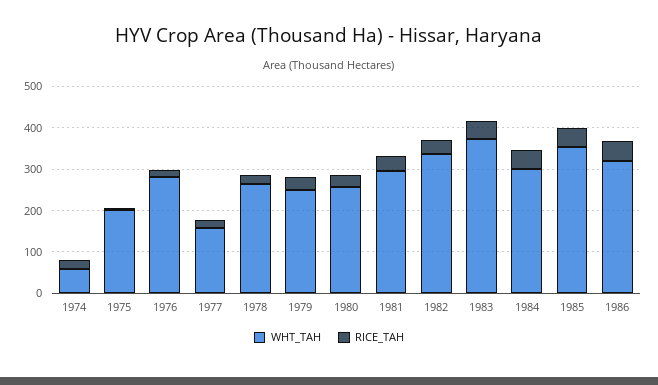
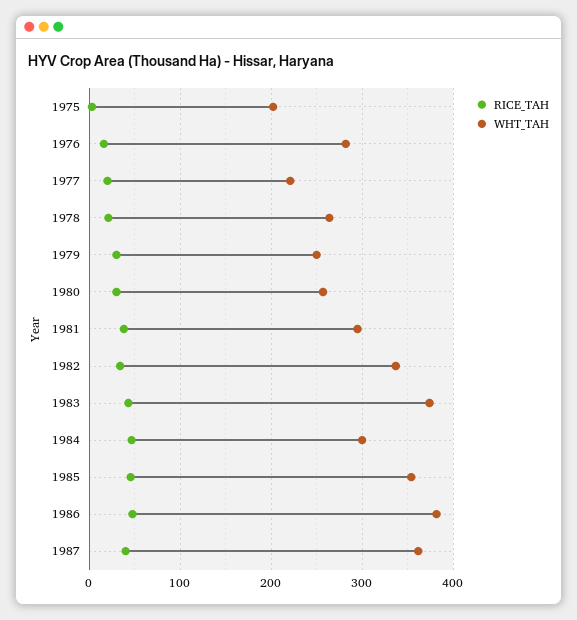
WHT_TAH, 1974: 60 -> none
RICE_TAH, 1974: 20 -> none
WHT_TAH, 1977: 160 -> 220
WHT_TAH, 1986: 320 -> 380
RICE_TAH, 1987: none -> 40
WHT_TAH, 1987: none -> 360

